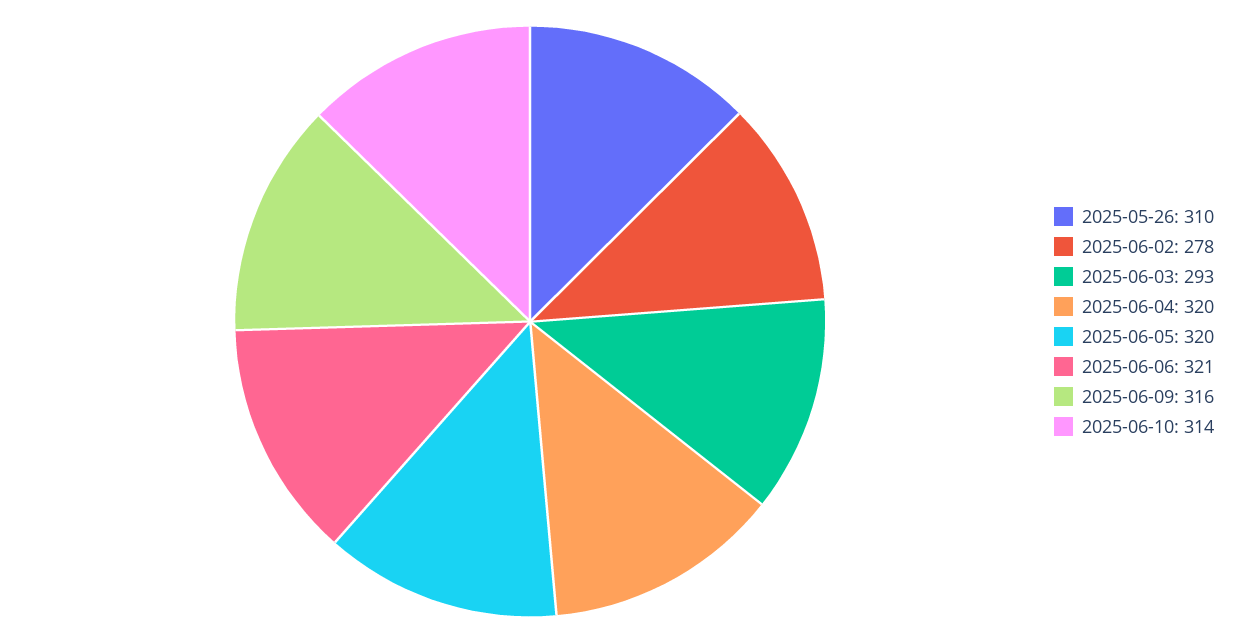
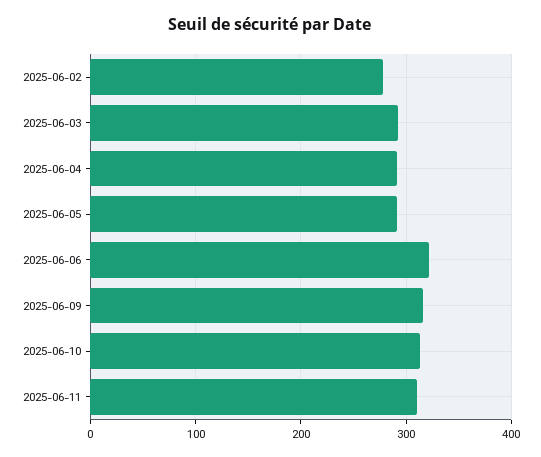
2025-05-26: 310 -> none
2025-06-04: 320 -> 290
2025-06-05: 320 -> 290
2025-06-11: none -> 310

